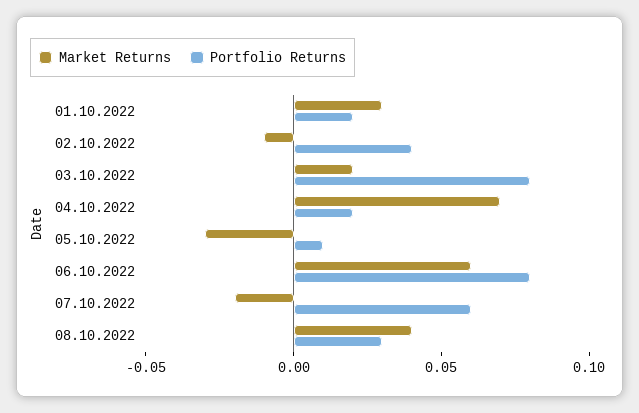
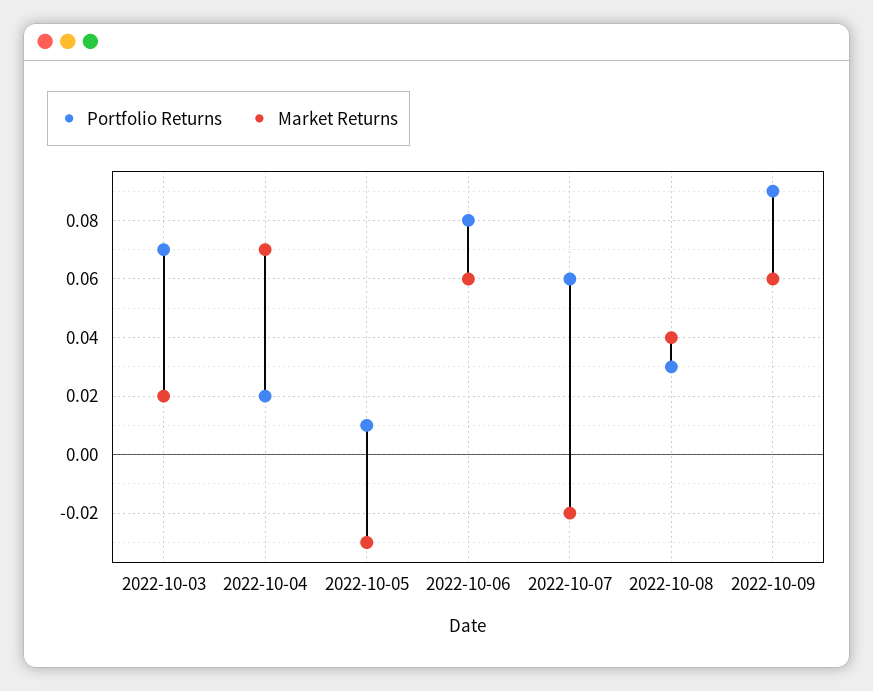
Market Returns, 01.10.2022: 0.03 -> none
Portfolio Returns, 01.10.2022: 0.02 -> none
Market Returns, 02.10.2022: -0.01 -> none
Portfolio Returns, 02.10.2022: 0.04 -> none
Portfolio Returns, 03.10.2022: 0.08 -> 0.07
Portfolio Returns, 2022-10-09: none -> 0.09
Market Returns, 2022-10-09: none -> 0.06

